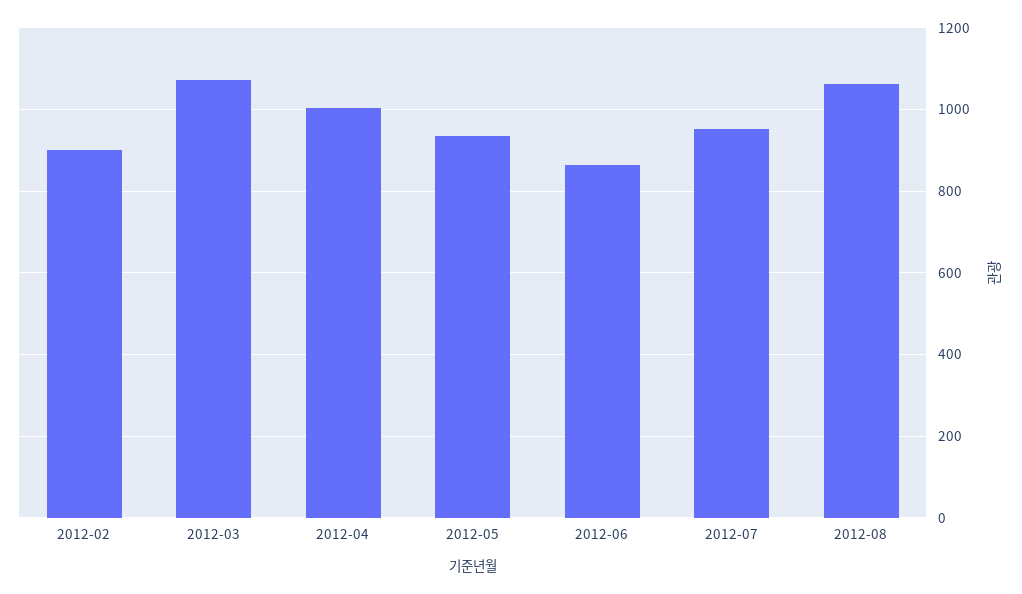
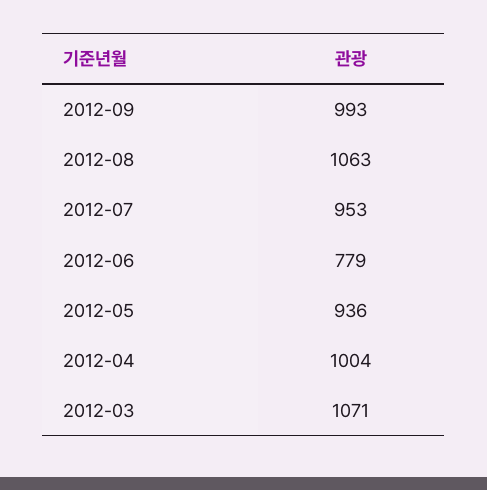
2012-02: 900 -> none
2012-06: 860 -> 779
2012-09: none -> 993

